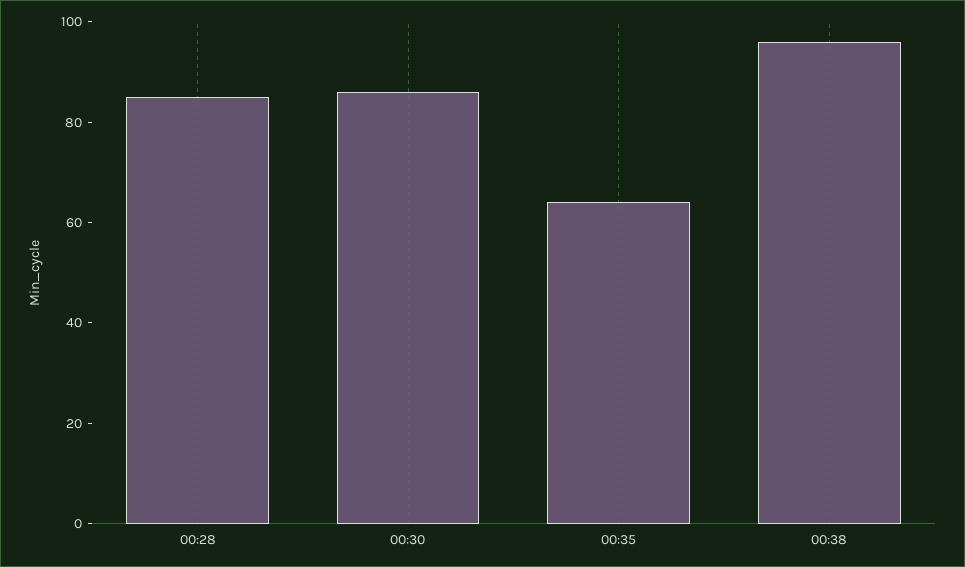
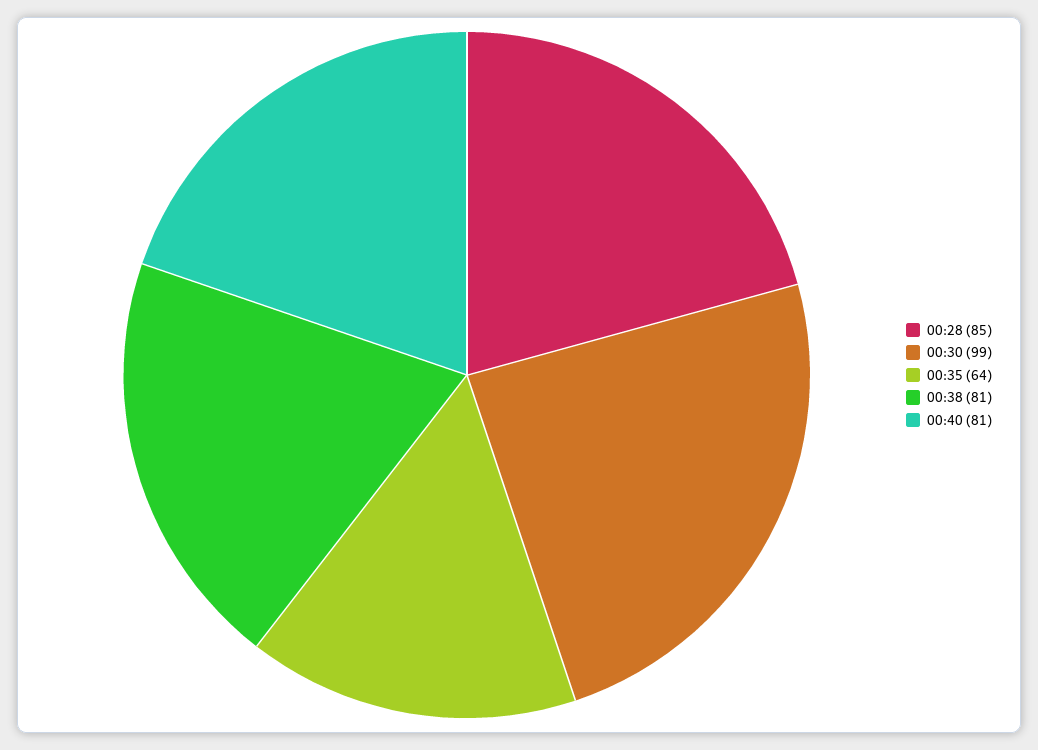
00:30: 85 -> 99
00:38: 95 -> 81
00:40: none -> 81

